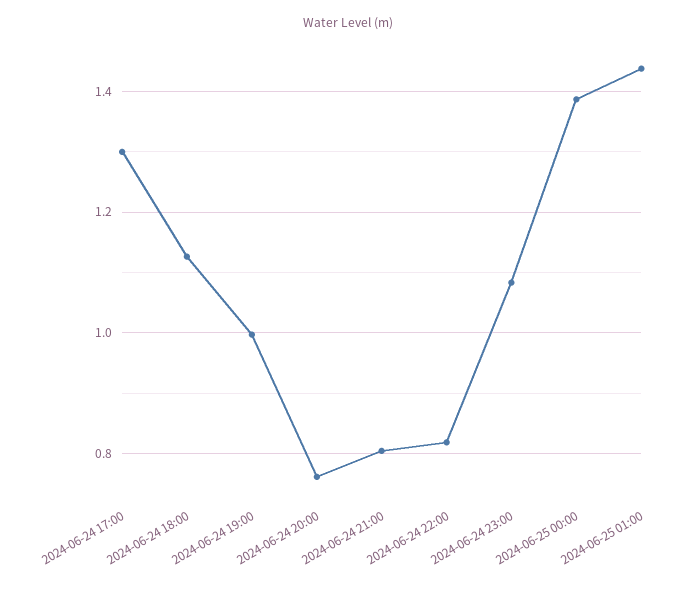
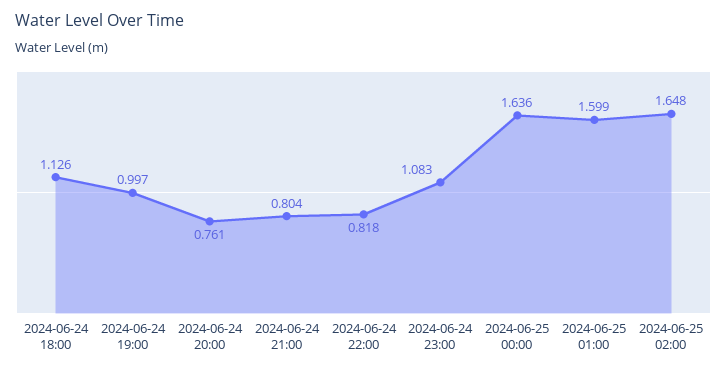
2024-06-24 17:00: 1.3 -> none
2024-06-25 00:00: 1.38 -> 1.636
2024-06-25 01:00: 1.44 -> 1.599
2024-06-25 02:00: none -> 1.648

